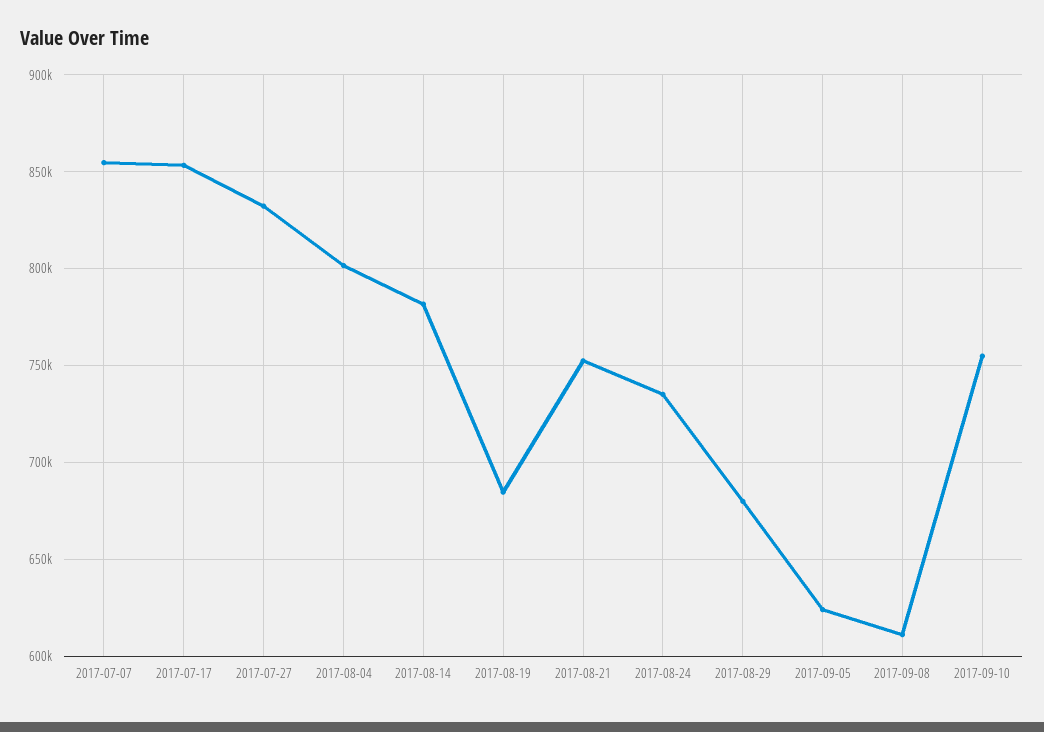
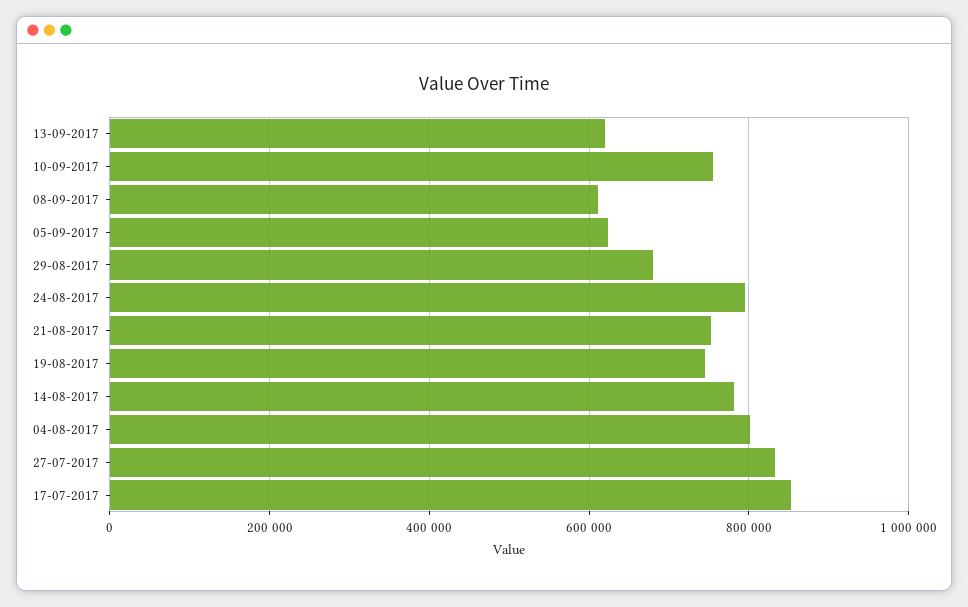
2017-07-07: 855000 -> none
2017-08-19: 685000 -> 740000
2017-08-24: 735000 -> 800000
13-09-2017: none -> 620000

